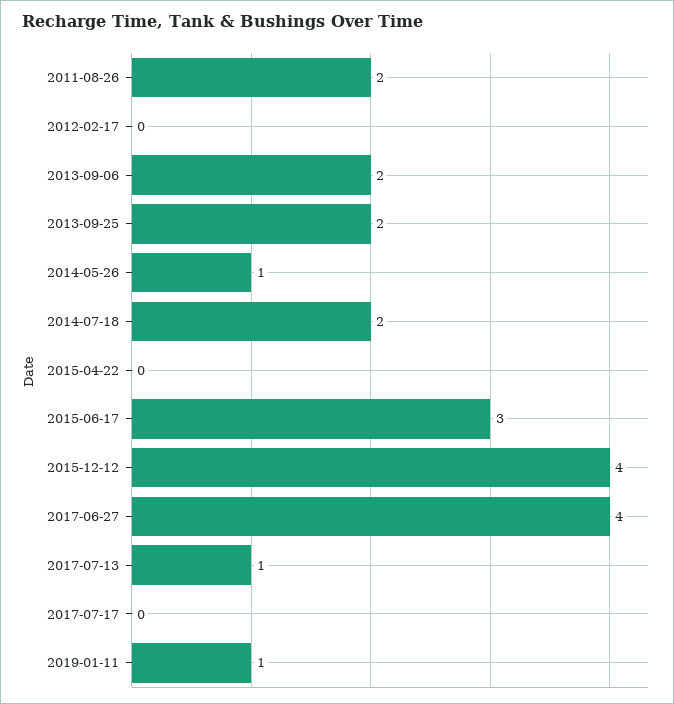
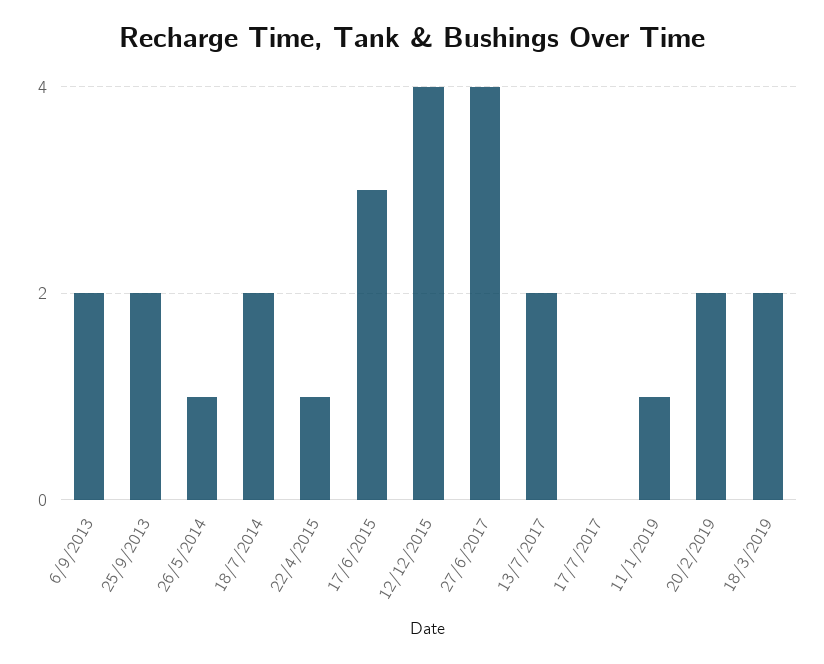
2011-08-26: 2 -> none
2012-02-17: 0 -> none
2015-04-22: 0 -> 1
2017-07-13: 1 -> 2
20/2/2019: none -> 2
18/3/2019: none -> 2

